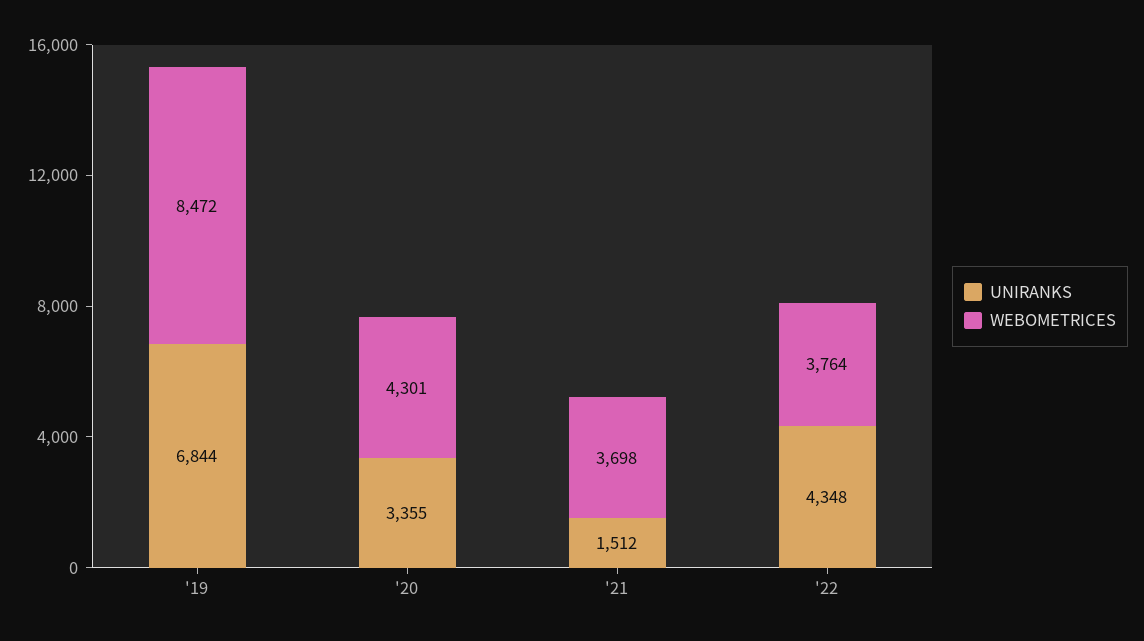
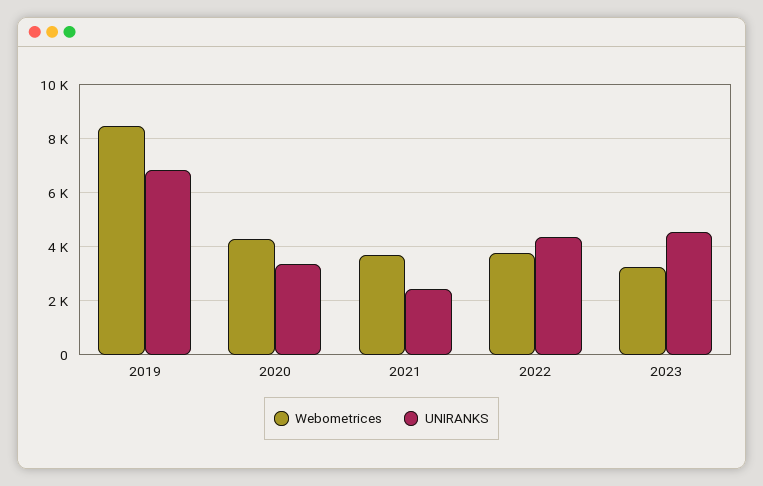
UNIRANKS, '21: 1512 -> 2500
WEBOMETRICES, 2023: none -> 3250
UNIRANKS, 2023: none -> 4500

